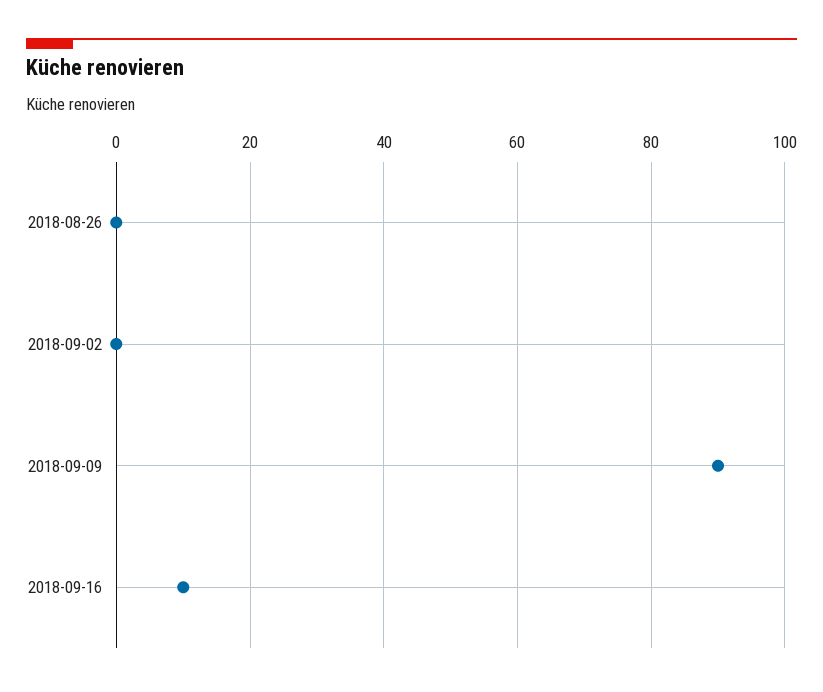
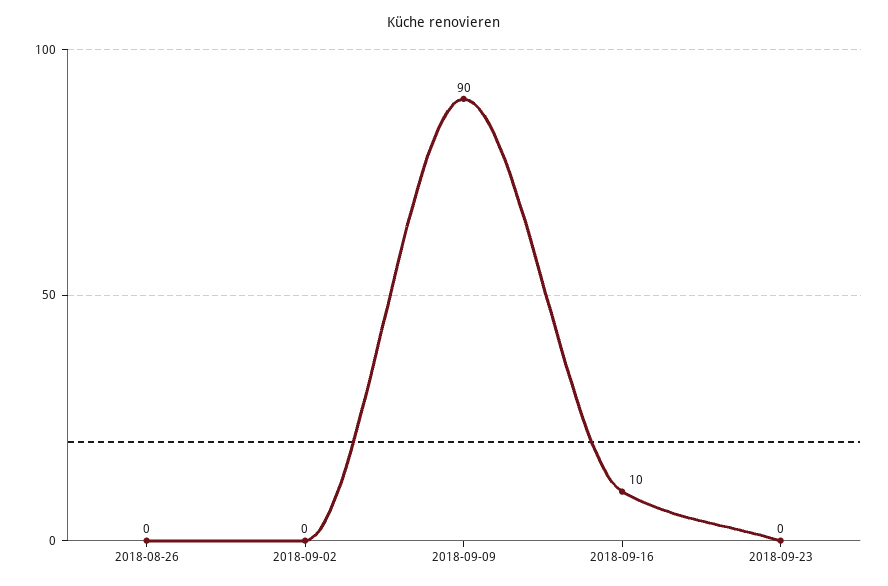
2018-09-23: none -> 0

